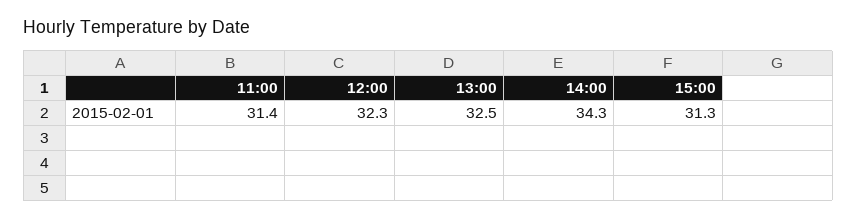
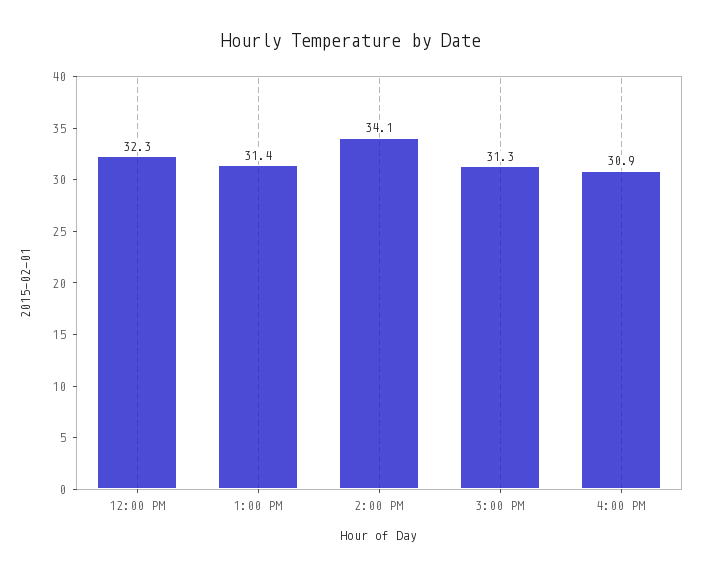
11:00: 31.4 -> none
13:00: 32.5 -> 31.4
14:00: 34.3 -> 34.1
4:00 PM: none -> 30.9

